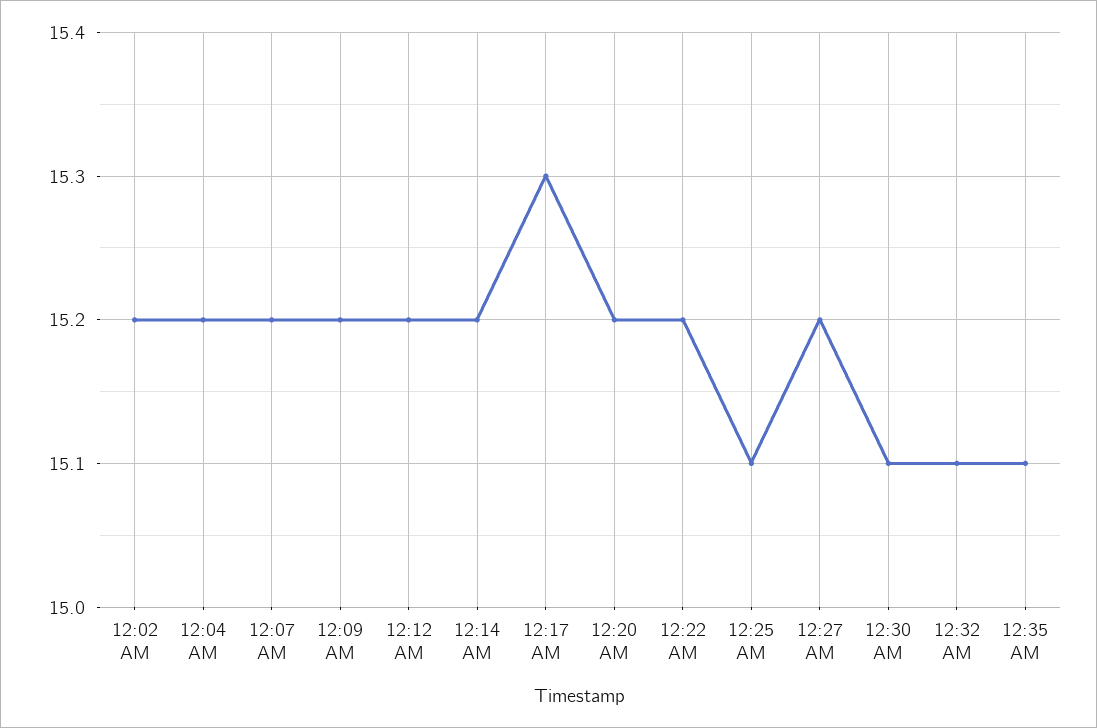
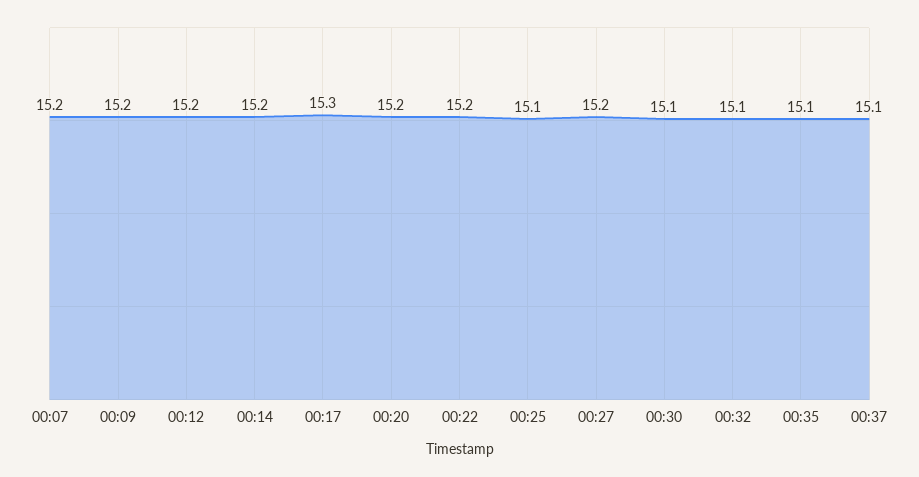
12:02 AM: 15.2 -> none
12:04 AM: 15.2 -> none
00:37: none -> 15.1

